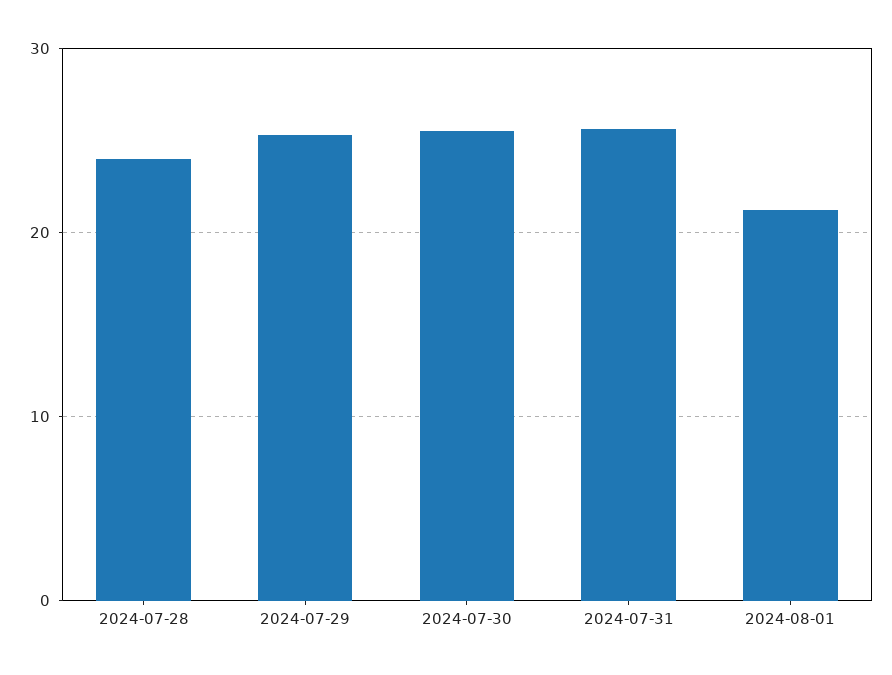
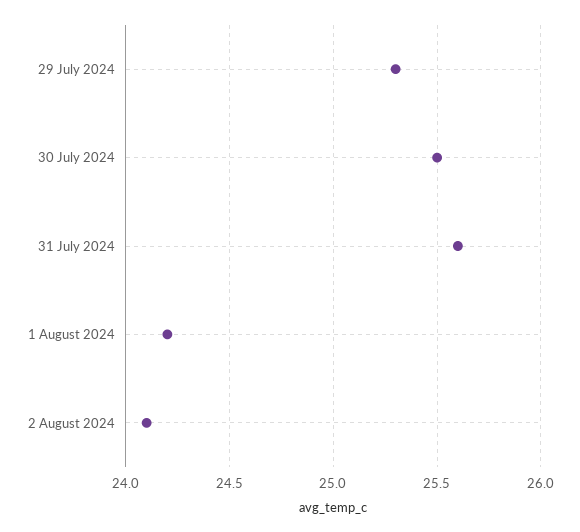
2024-07-28: 24 -> none
2024-08-01: 21 -> 24.2
2 August 2024: none -> 24.1

